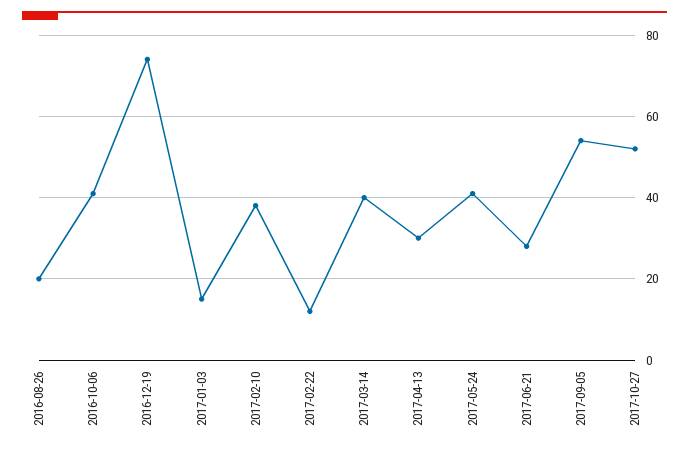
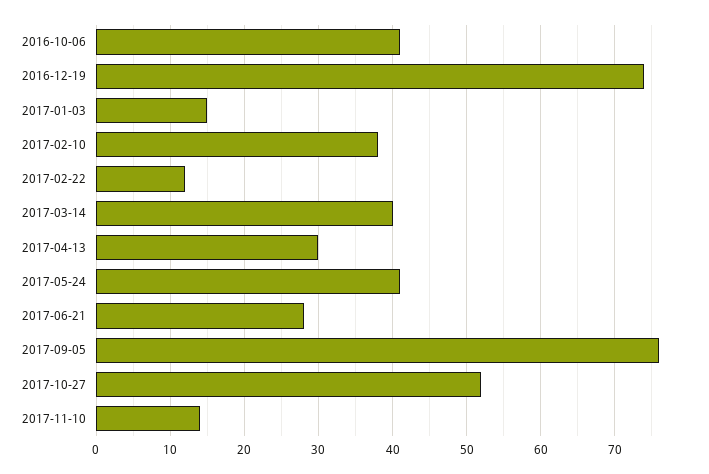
2016-08-26: 20 -> none
2017-09-05: 55 -> 76
2017-11-10: none -> 14

